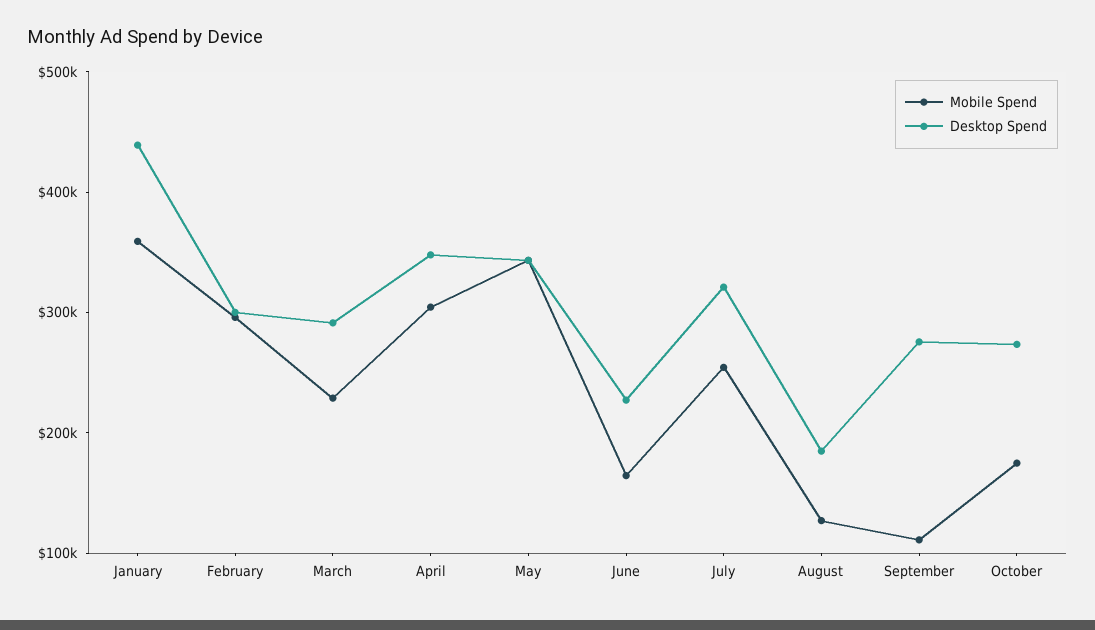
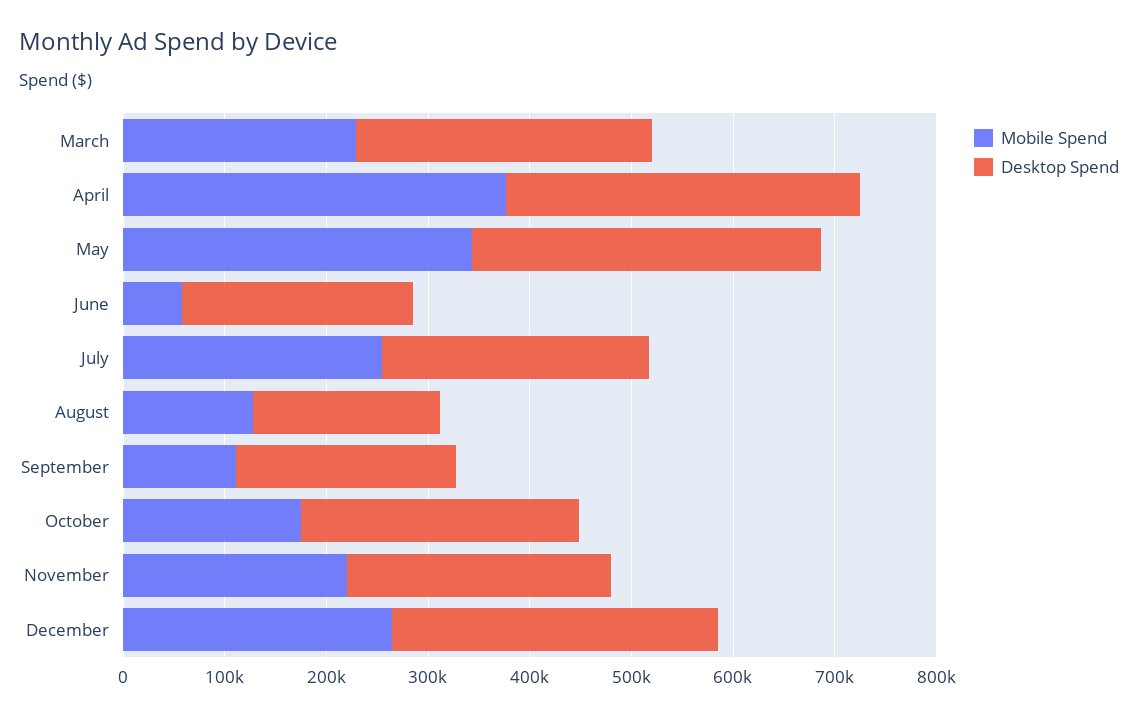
Mobile Spend, January: 360000 -> none
Desktop Spend, January: 440000 -> none
Mobile Spend, February: 300000 -> none
Desktop Spend, February: 300000 -> none
Mobile Spend, April: 300000 -> 380000
Mobile Spend, June: 160000 -> 60000
Desktop Spend, July: 320000 -> 260000
Desktop Spend, September: 280000 -> 220000
Mobile Spend, November: none -> 220000
Desktop Spend, November: none -> 260000
Mobile Spend, December: none -> 260000
Desktop Spend, December: none -> 320000

